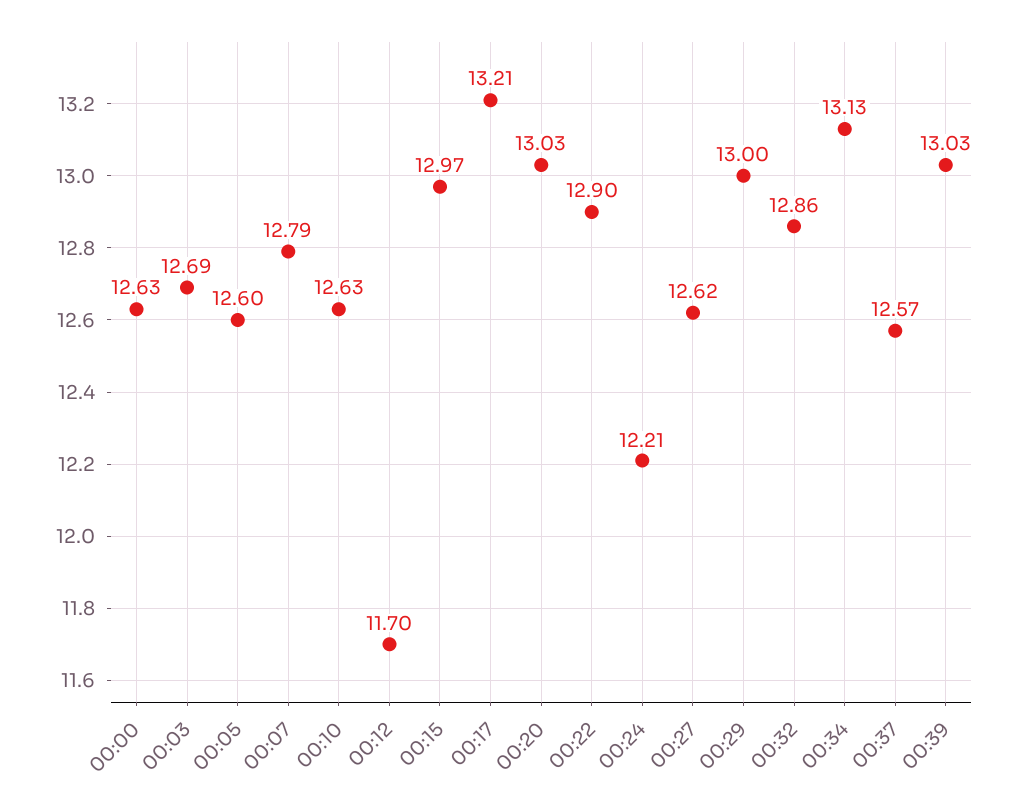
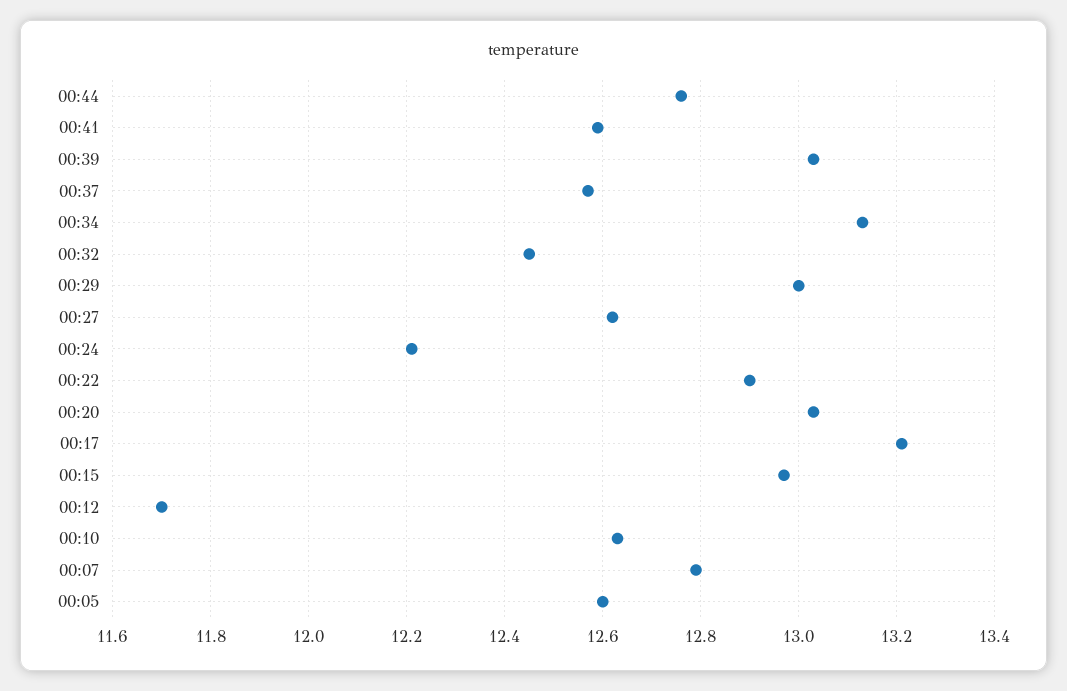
00:00: 12.63 -> none
00:03: 12.69 -> none
00:32: 12.86 -> 12.45
00:44: none -> 12.75
00:41: none -> 12.6

